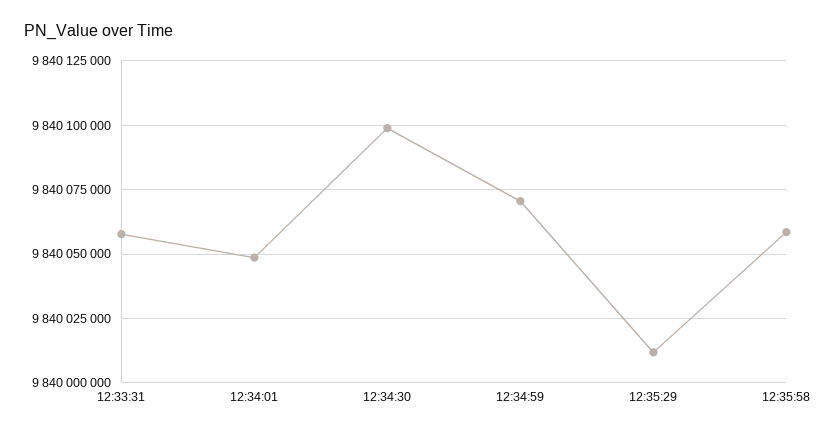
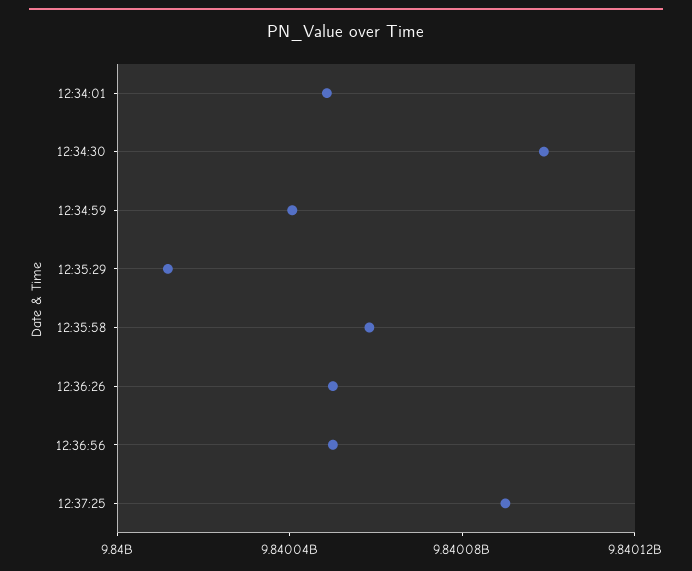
12:33:31: 9840057500 -> none
12:34:59: 9840070000 -> 9840040000
12:36:26: none -> 9840050000
12:36:56: none -> 9840050000
12:37:25: none -> 9840090000

